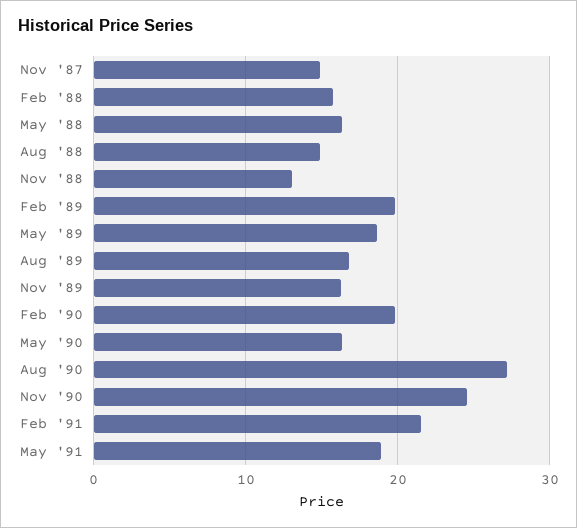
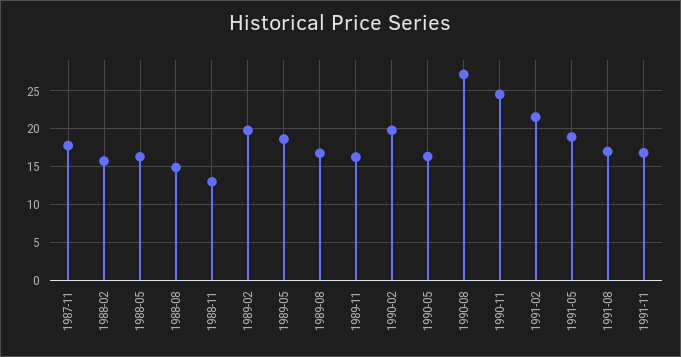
Nov '87: 15 -> 18
1991-08: none -> 17
1991-11: none -> 17

